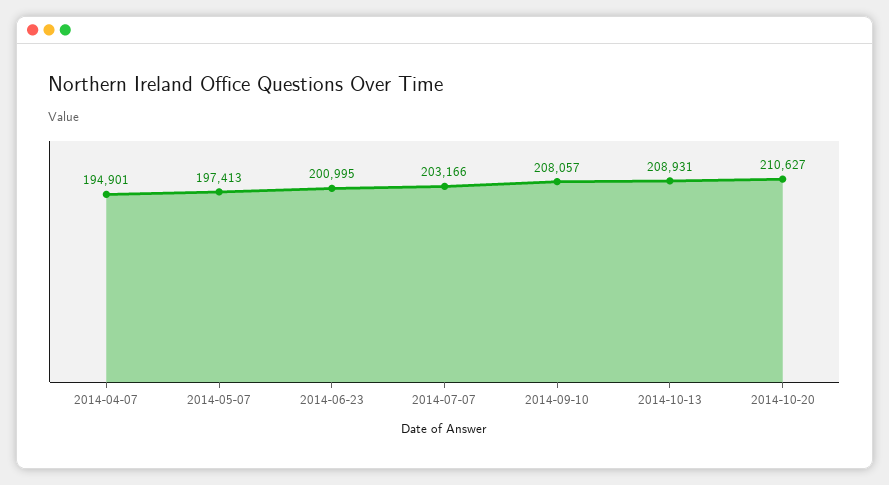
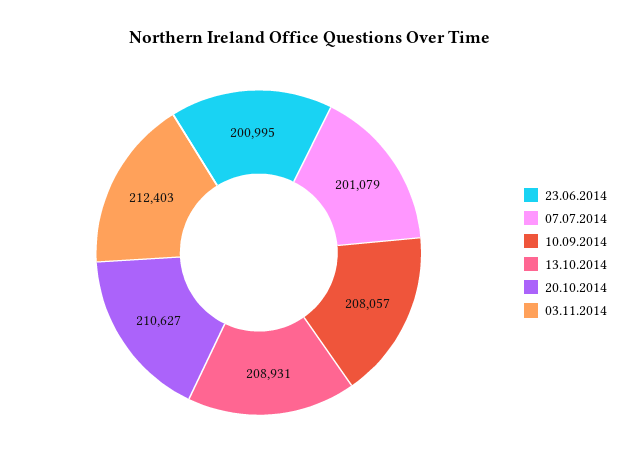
2014-04-07: 194901 -> none
2014-05-07: 197413 -> none
2014-07-07: 203166 -> 201079
03.11.2014: none -> 212403

